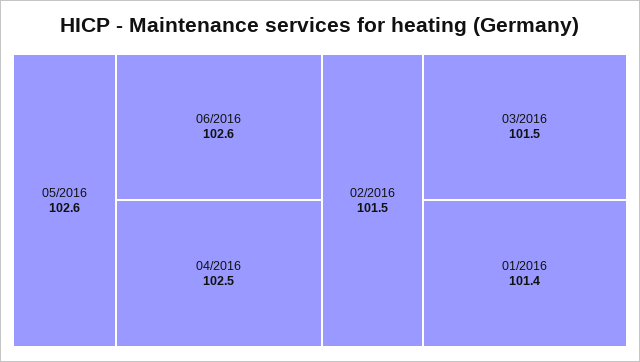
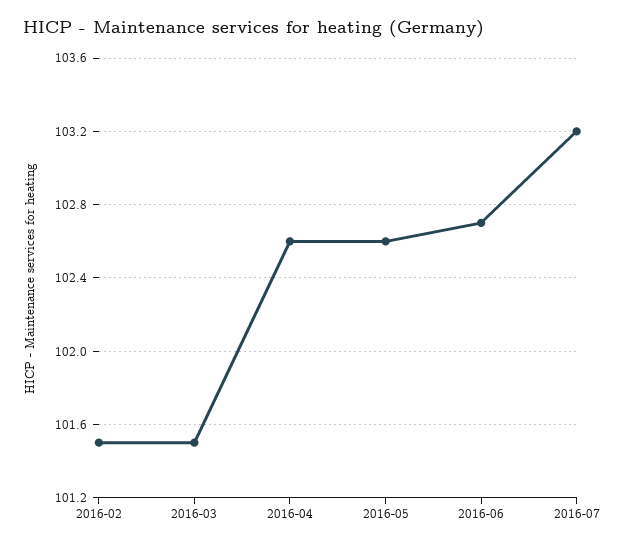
06/2016: 102.6 -> 102.7
04/2016: 102.5 -> 102.6
01/2016: 101.4 -> none
2016-07: none -> 103.2

